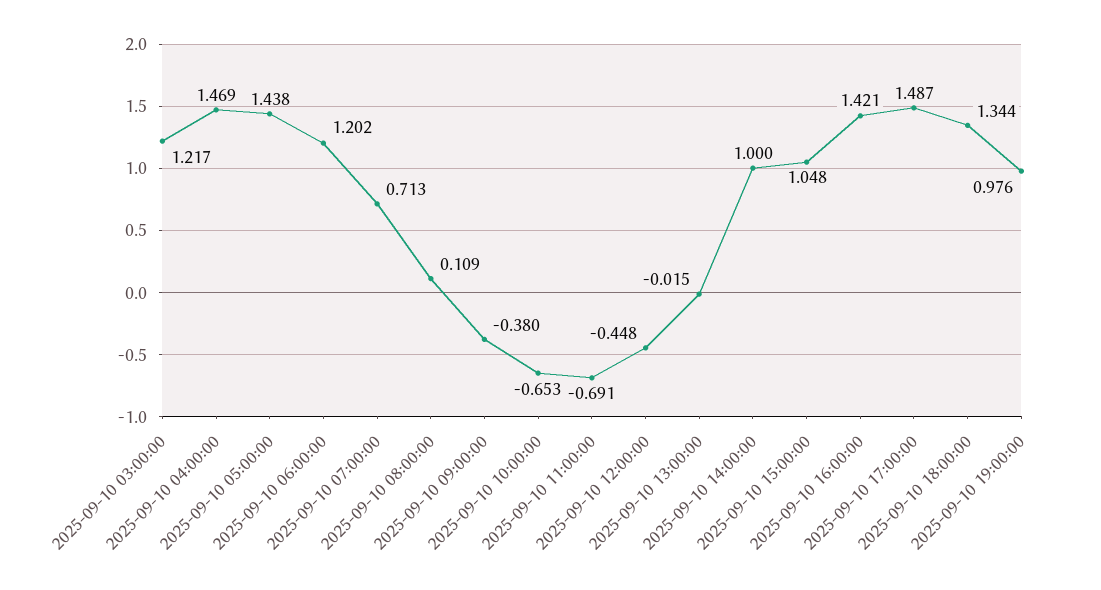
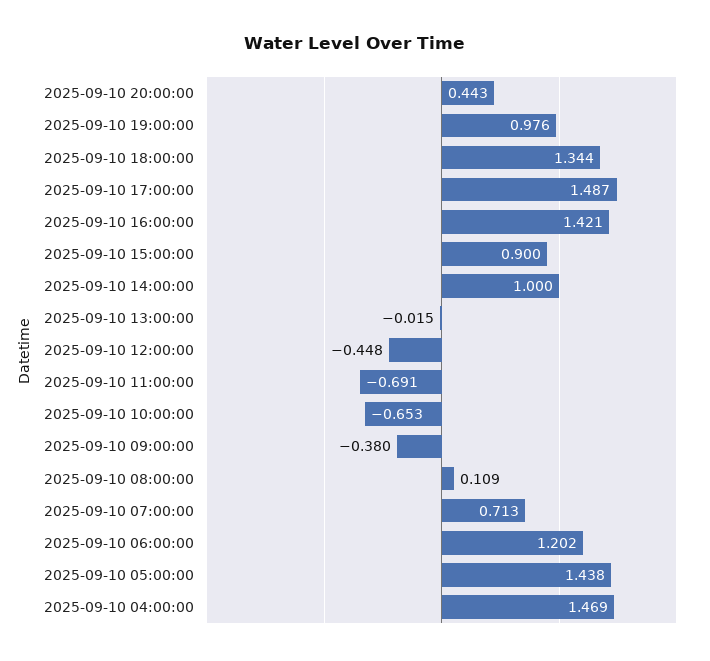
2025-09-10 03:00:00: 1.217 -> none
2025-09-10 15:00:00: 1.048 -> 0.9
2025-09-10 20:00:00: none -> 0.443

